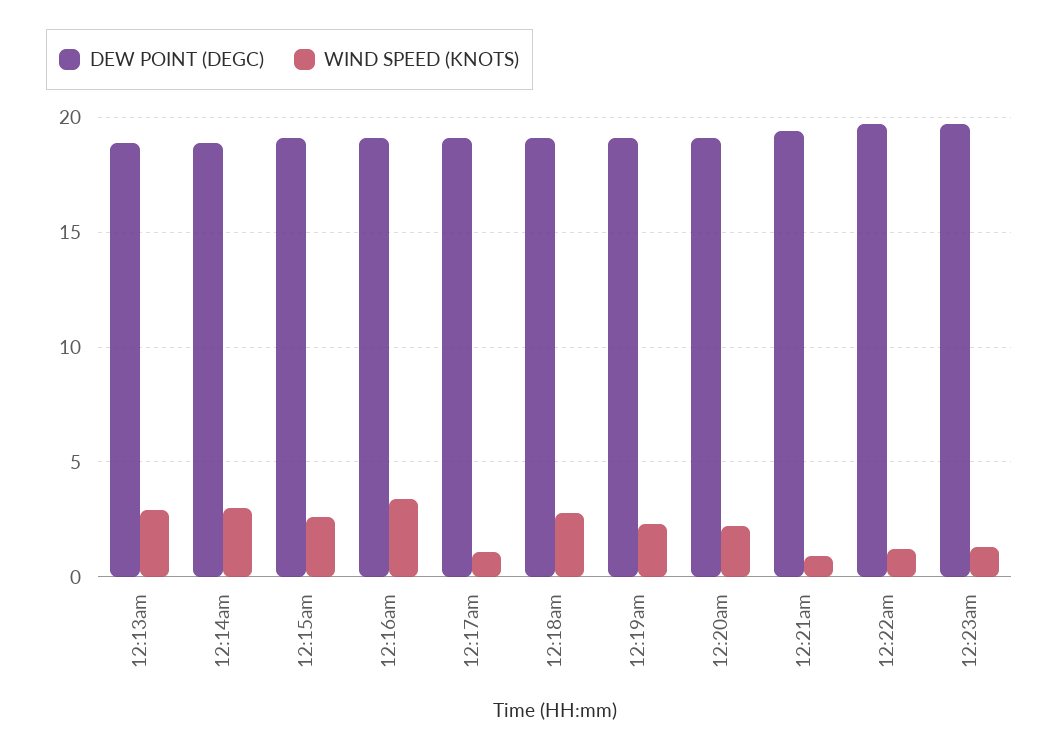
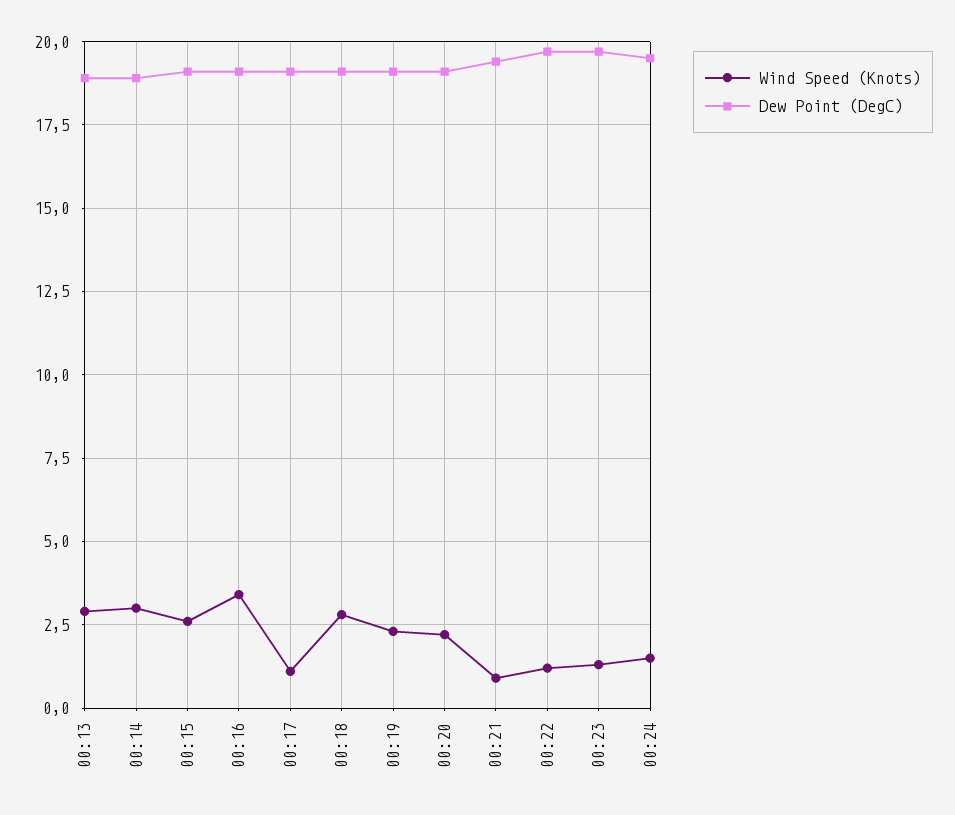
WIND SPEED (KNOTS), 00:24: none -> 1.5
DEW POINT (DEGC), 00:24: none -> 19.5

